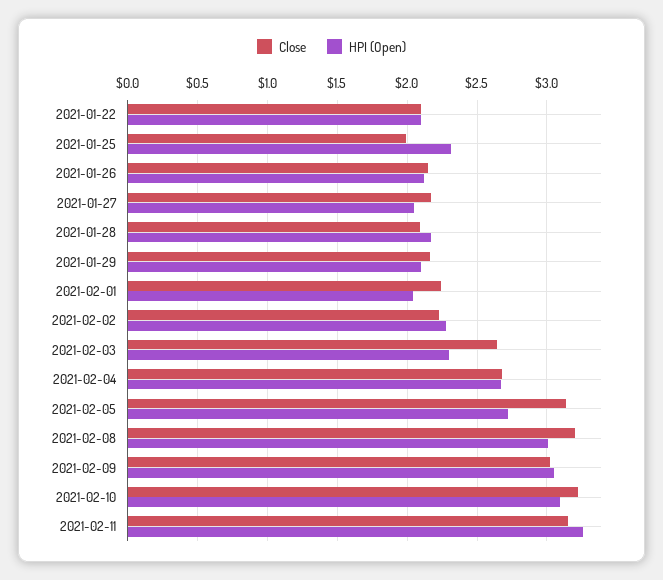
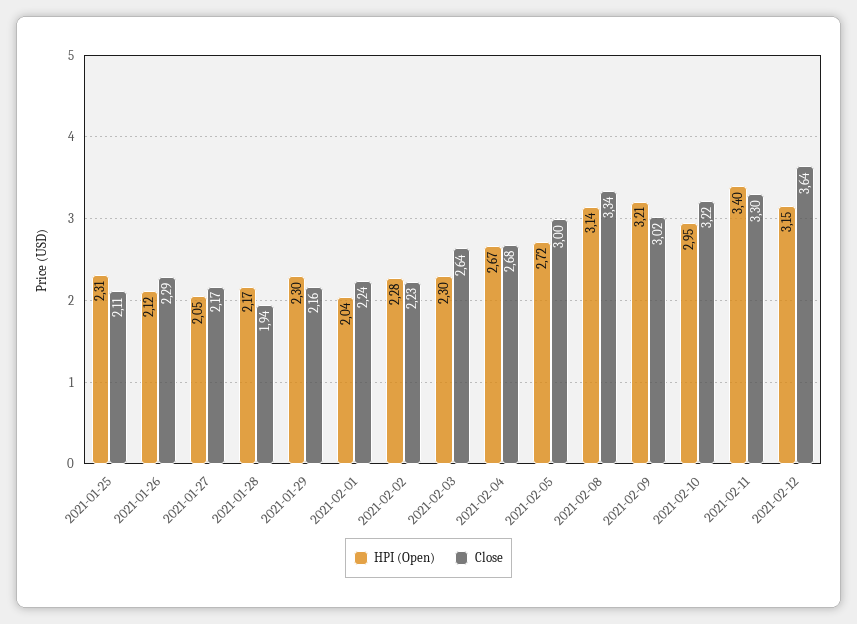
Close, 2021-01-22: 2.1 -> none
HPI (Open), 2021-01-22: 2.1 -> none
Close, 2021-01-25: 2 -> 2.11
Close, 2021-01-26: 2.15 -> 2.29
Close, 2021-01-28: 2.1 -> 1.94
HPI (Open), 2021-01-29: 2.1 -> 2.3
Close, 2021-02-05: 3.15 -> 3
Close, 2021-02-08: 3.2 -> 3.34
HPI (Open), 2021-02-08: 3 -> 3.14
HPI (Open), 2021-02-09: 3.05 -> 3.21
HPI (Open), 2021-02-10: 3.1 -> 2.95
Close, 2021-02-11: 3.15 -> 3.3
HPI (Open), 2021-02-11: 3.25 -> 3.4
HPI (Open), 2021-02-12: none -> 3.15
Close, 2021-02-12: none -> 3.64

